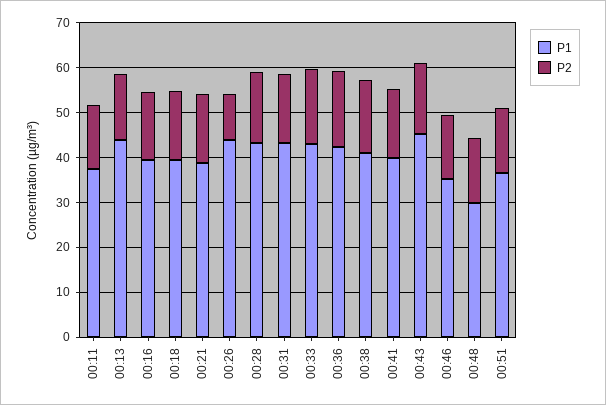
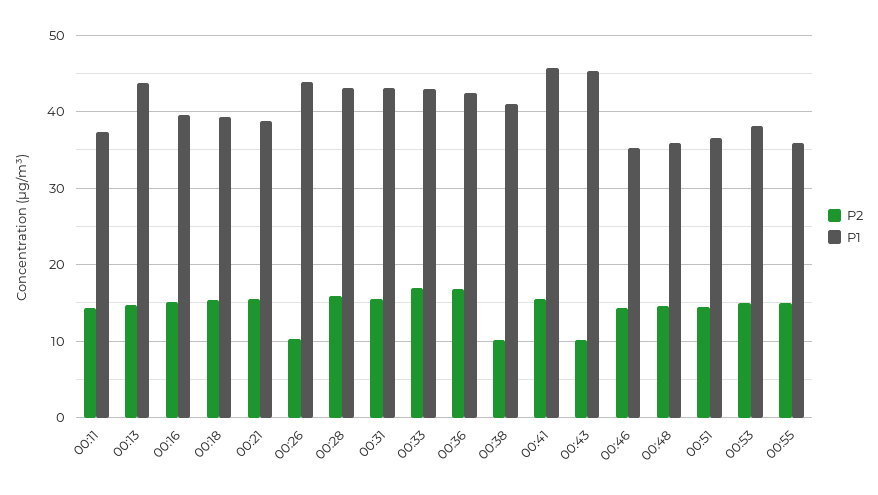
P2, 00:38: 16 -> 10
P1, 00:41: 40 -> 46
P2, 00:43: 16 -> 10
P1, 00:48: 30 -> 36
P2, 00:53: none -> 15
P1, 00:53: none -> 38
P2, 00:55: none -> 15
P1, 00:55: none -> 36

